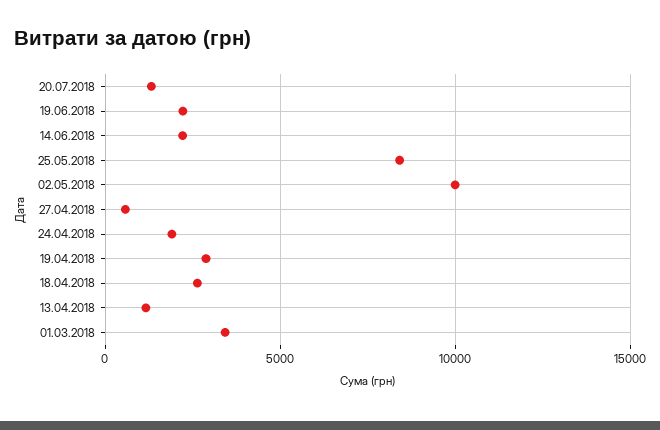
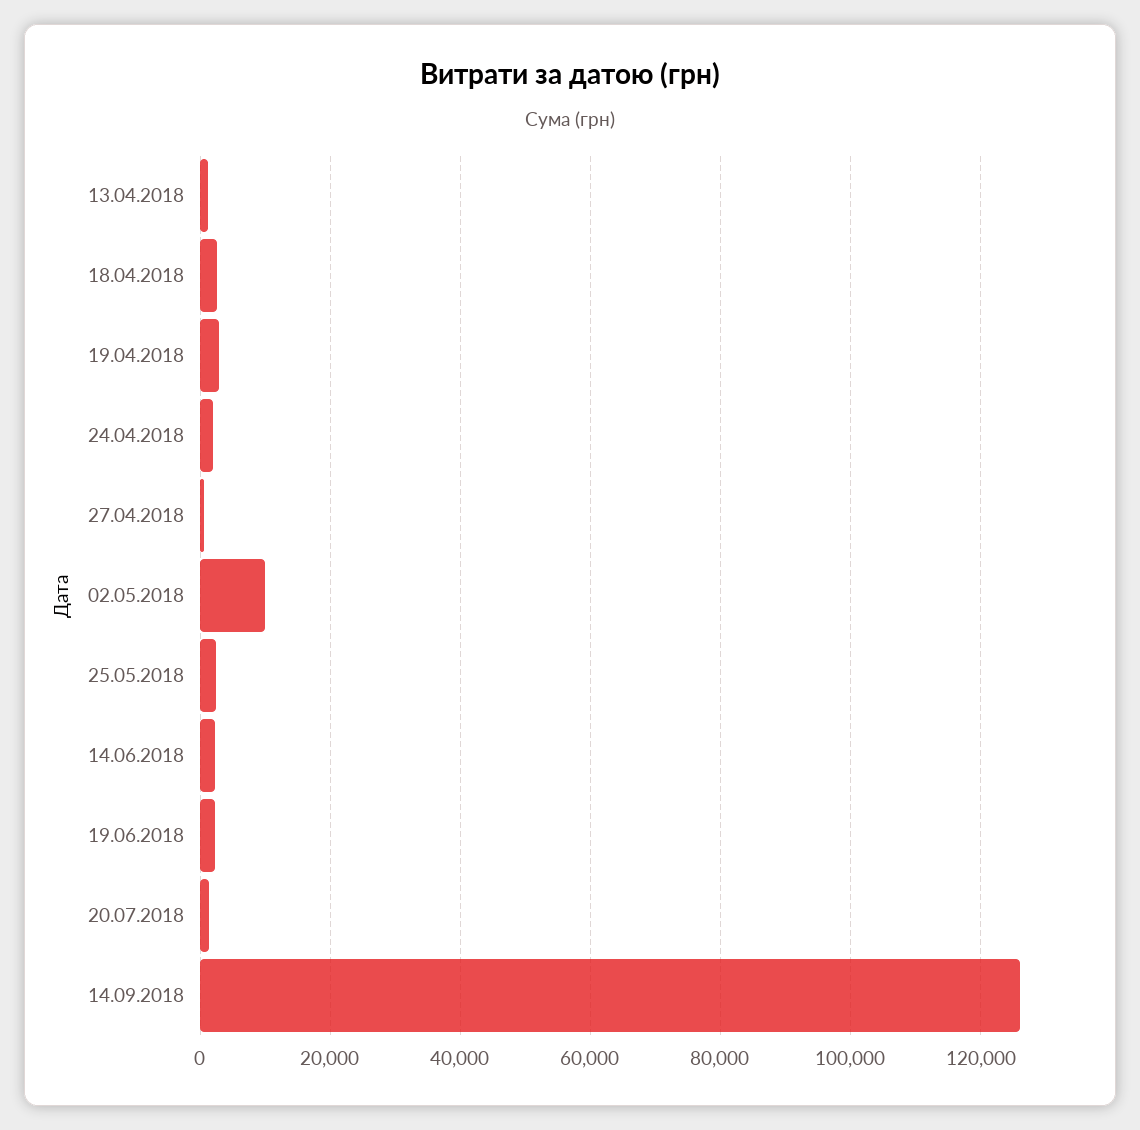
25.05.2018: 8500 -> 2000
01.03.2018: 3500 -> none
14.09.2018: none -> 126000

